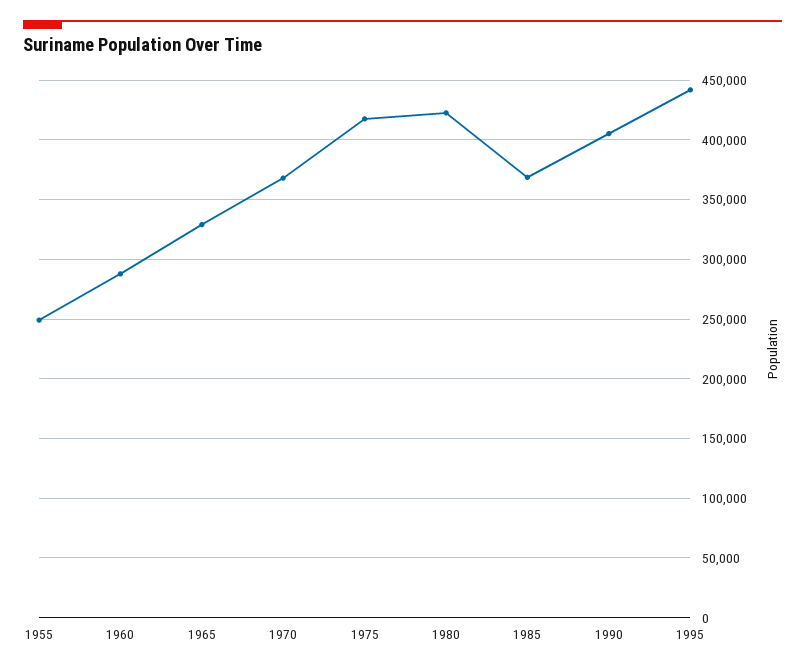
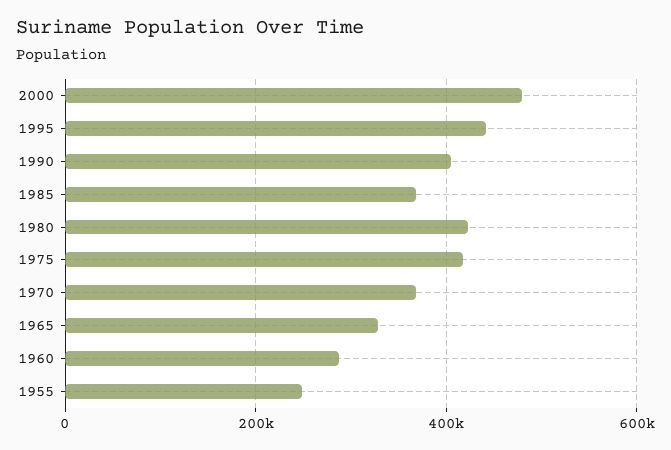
2000: none -> 480000

